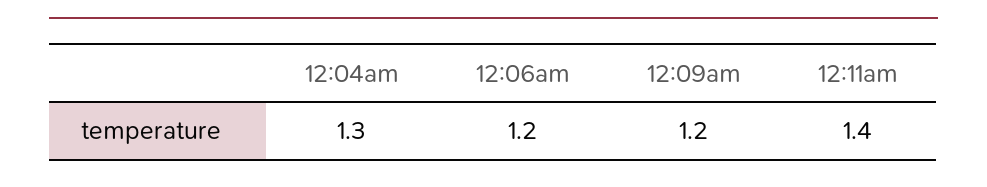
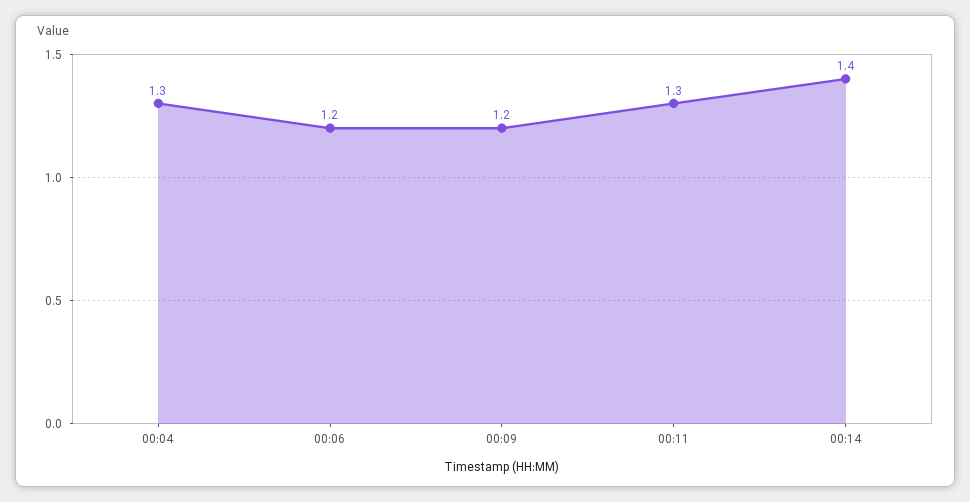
12:11am: 1.4 -> 1.3
00:14: none -> 1.4

